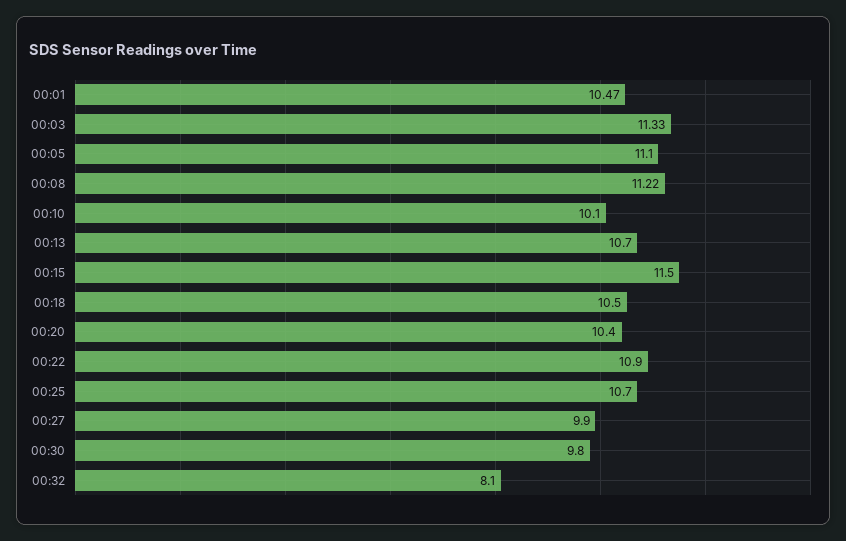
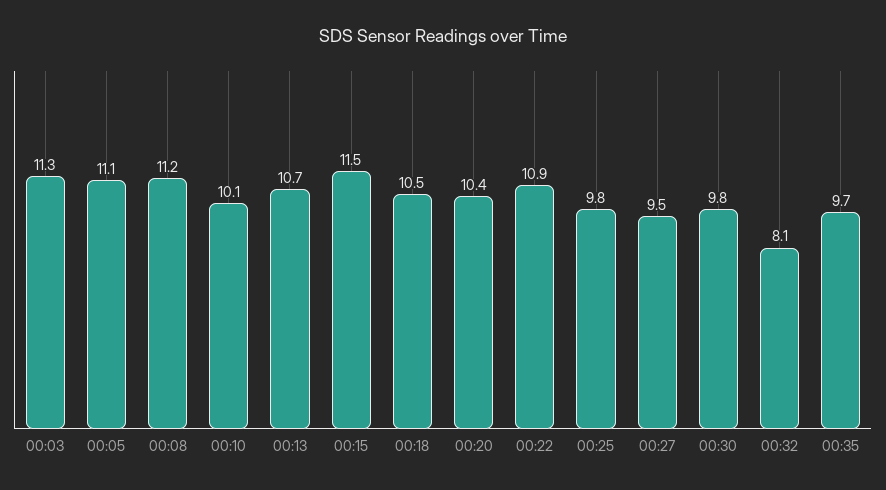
00:01: 10.47 -> none
00:25: 10.7 -> 9.8
00:27: 9.9 -> 9.5
00:35: none -> 9.7

